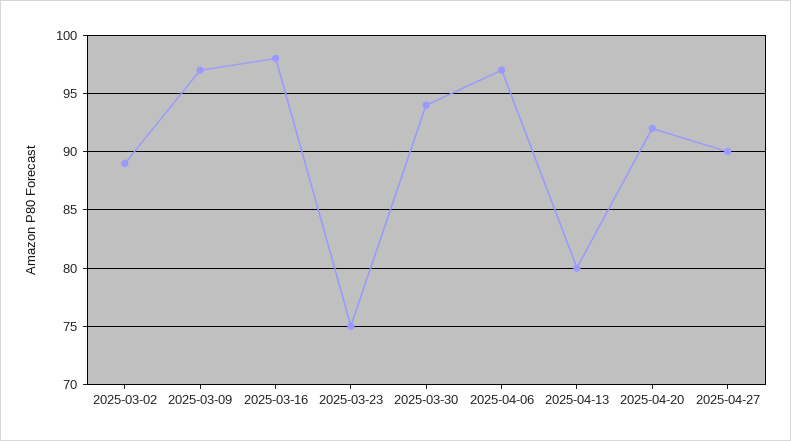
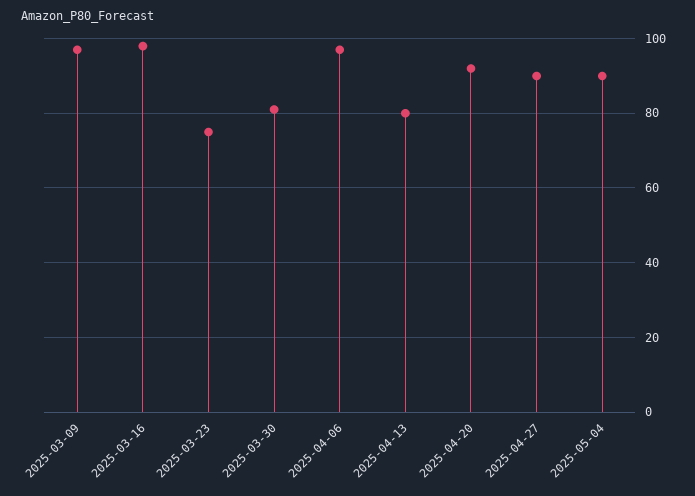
2025-03-02: 89 -> none
2025-03-30: 94 -> 80
2025-05-04: none -> 90

